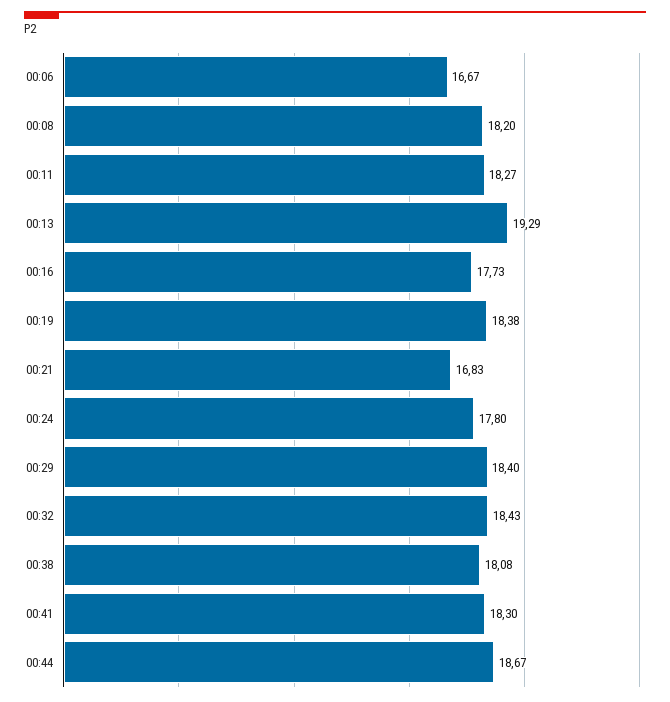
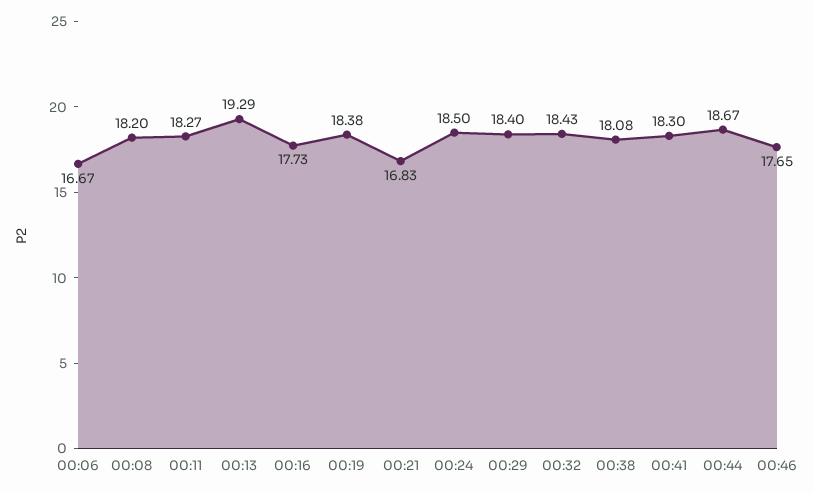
00:24: 17.8 -> 18.5
00:46: none -> 17.65

